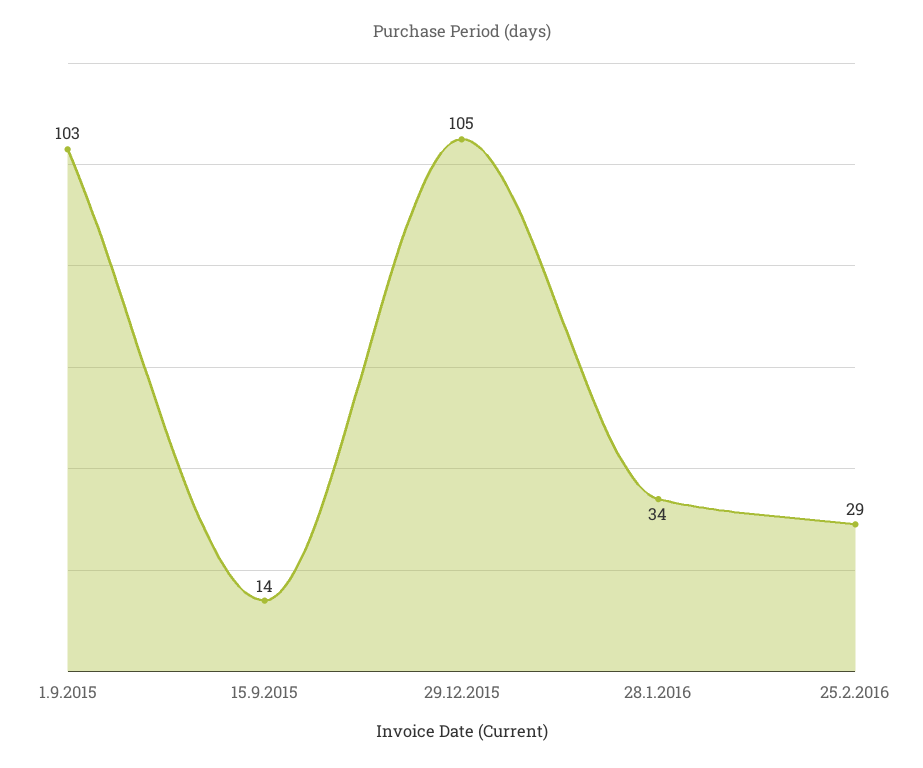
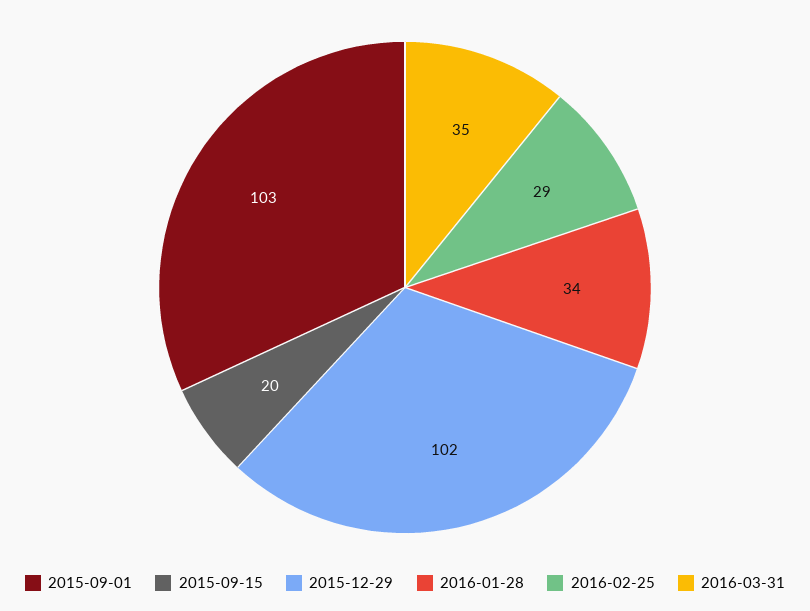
15.9.2015: 14 -> 20
29.12.2015: 105 -> 102
2016-03-31: none -> 35

